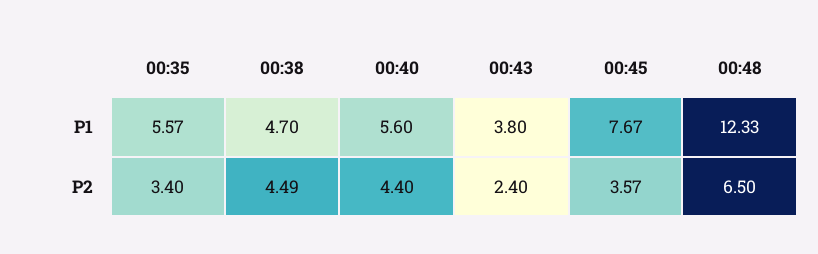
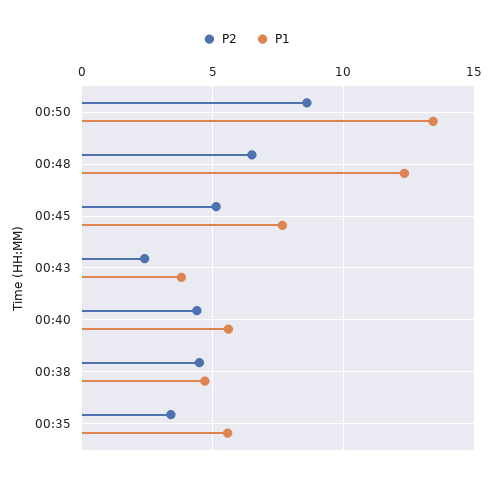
P2, 00:45: 3.57 -> 5
P2, 00:50: none -> 8.5
P1, 00:50: none -> 13.5

